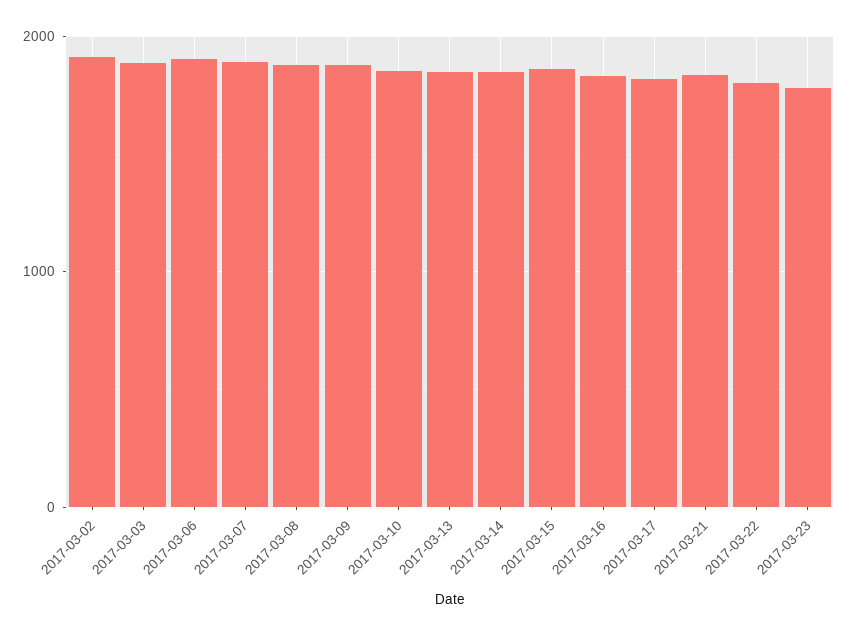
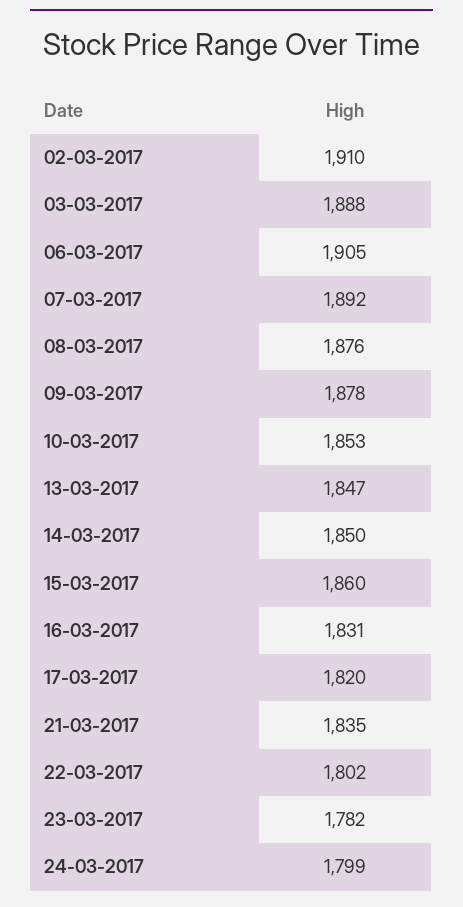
24-03-2017: none -> 1799

